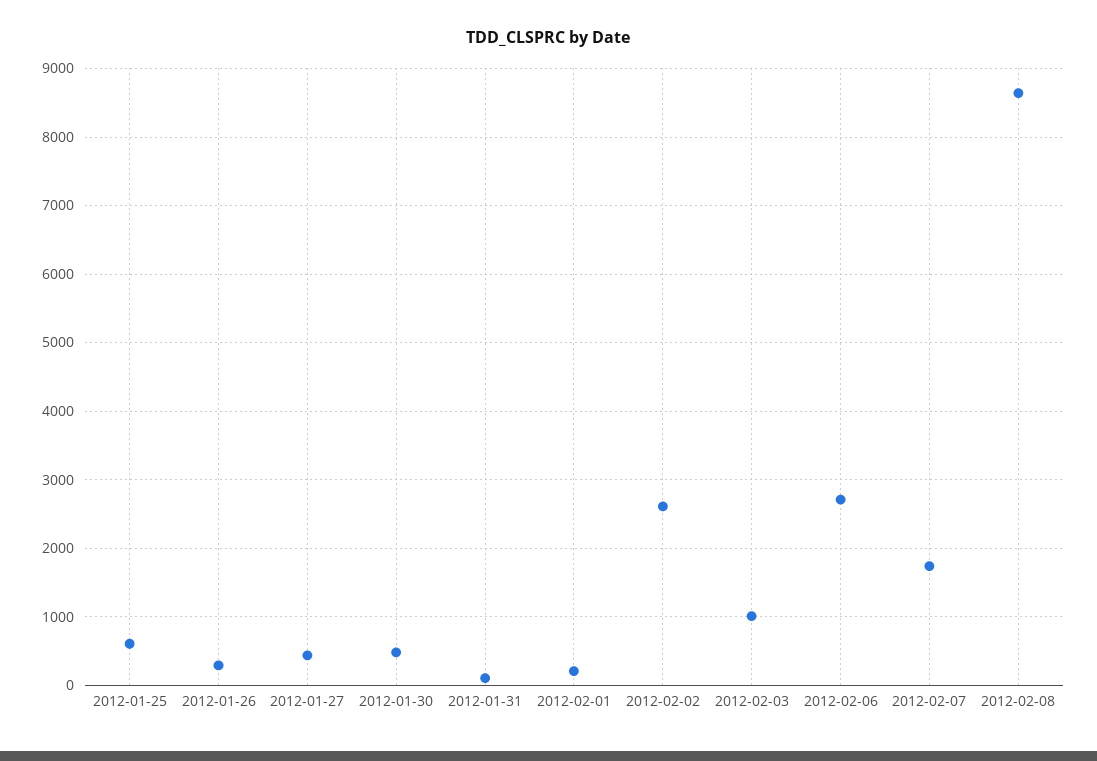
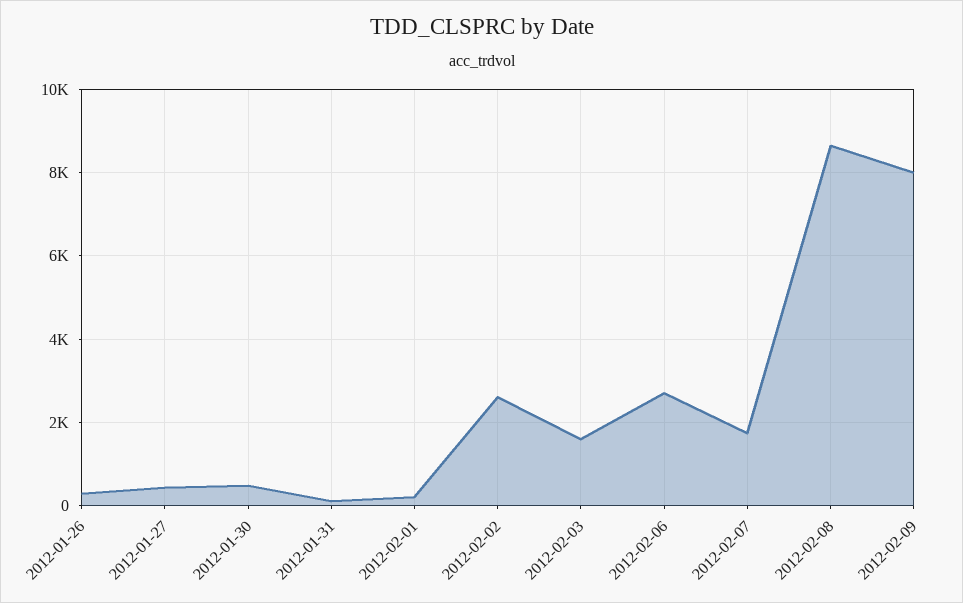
2012-01-25: 600 -> none
2012-02-03: 1000 -> 1600
2012-02-09: none -> 8000

